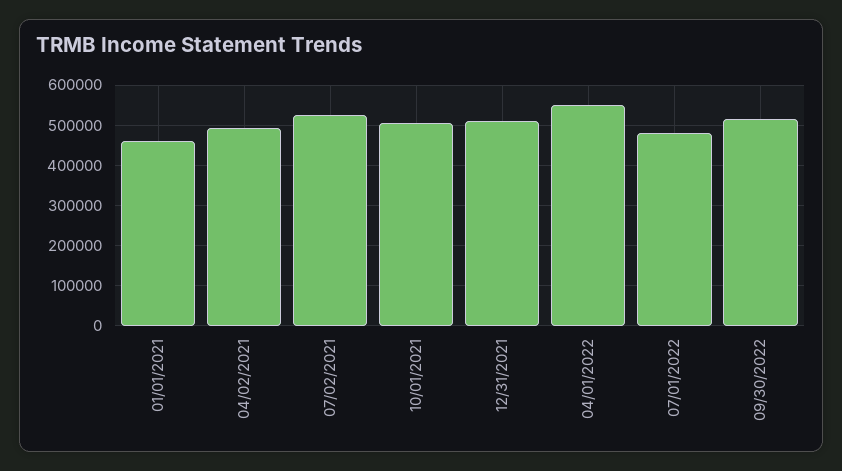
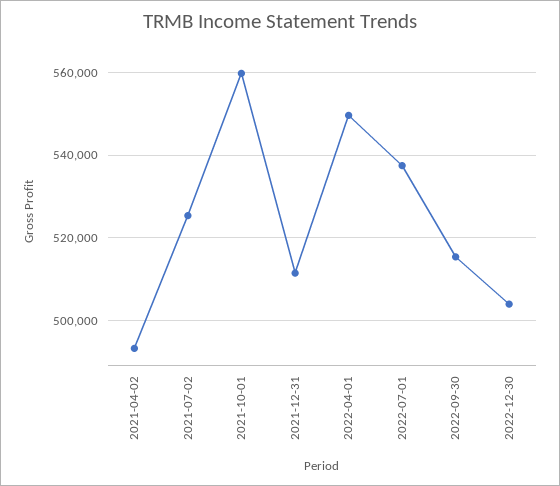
01/01/2021: 460000 -> none
10/01/2021: 500000 -> 560000
07/01/2022: 480000 -> 538000
2022-12-30: none -> 504000

